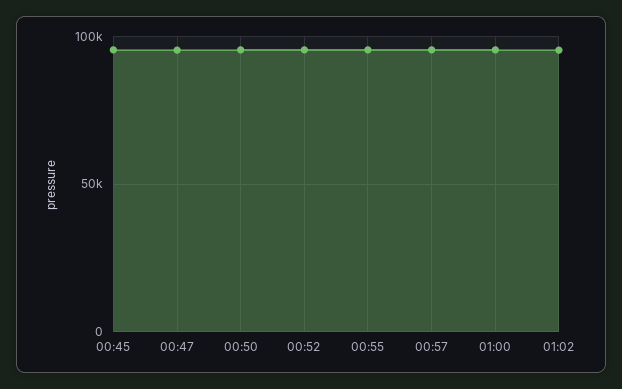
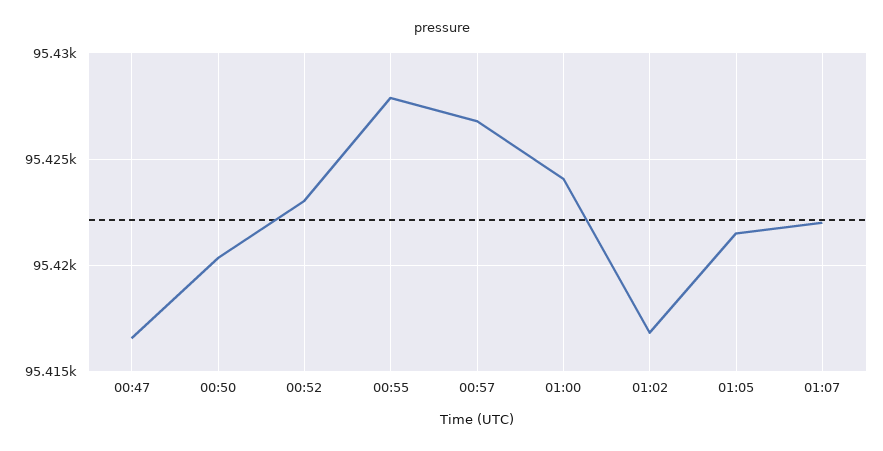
00:45: 95000 -> none
01:05: none -> 95421.5
01:07: none -> 95422

